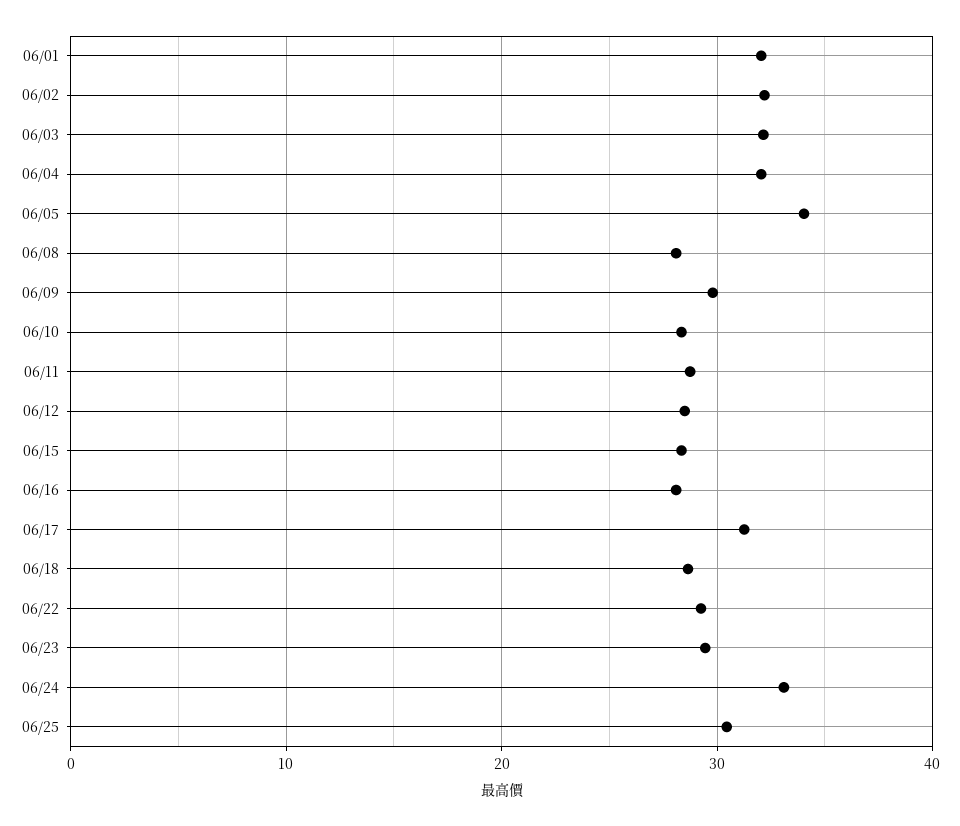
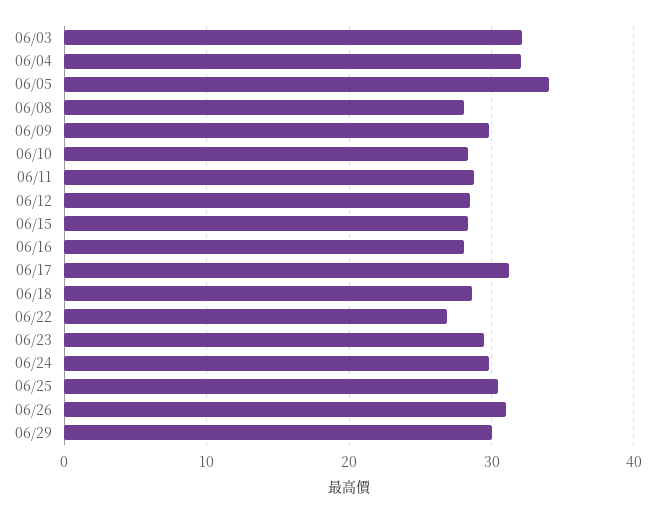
06/01: 32 -> none
06/02: 32 -> none
06/22: 29 -> 27
06/24: 33 -> 30
06/26: none -> 31
06/29: none -> 30

